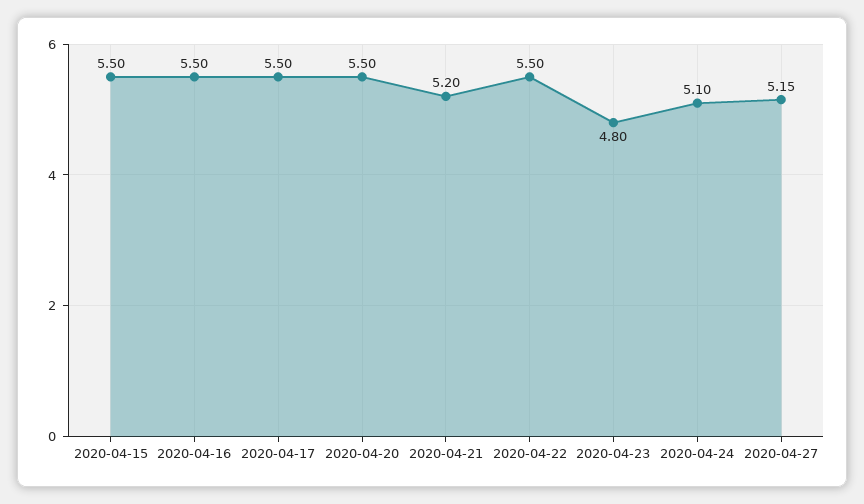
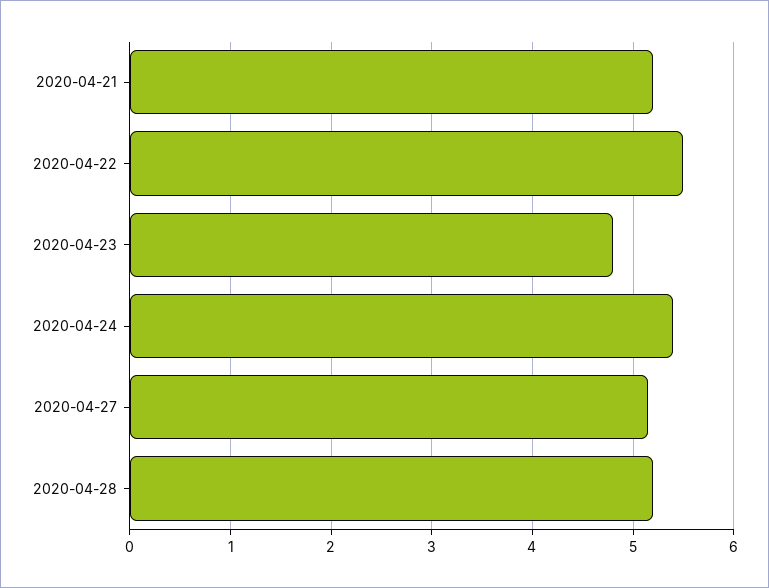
2020-04-15: 5.5 -> none
2020-04-16: 5.5 -> none
2020-04-17: 5.5 -> none
2020-04-20: 5.5 -> none
2020-04-24: 5.1 -> 5.4
2020-04-28: none -> 5.2

